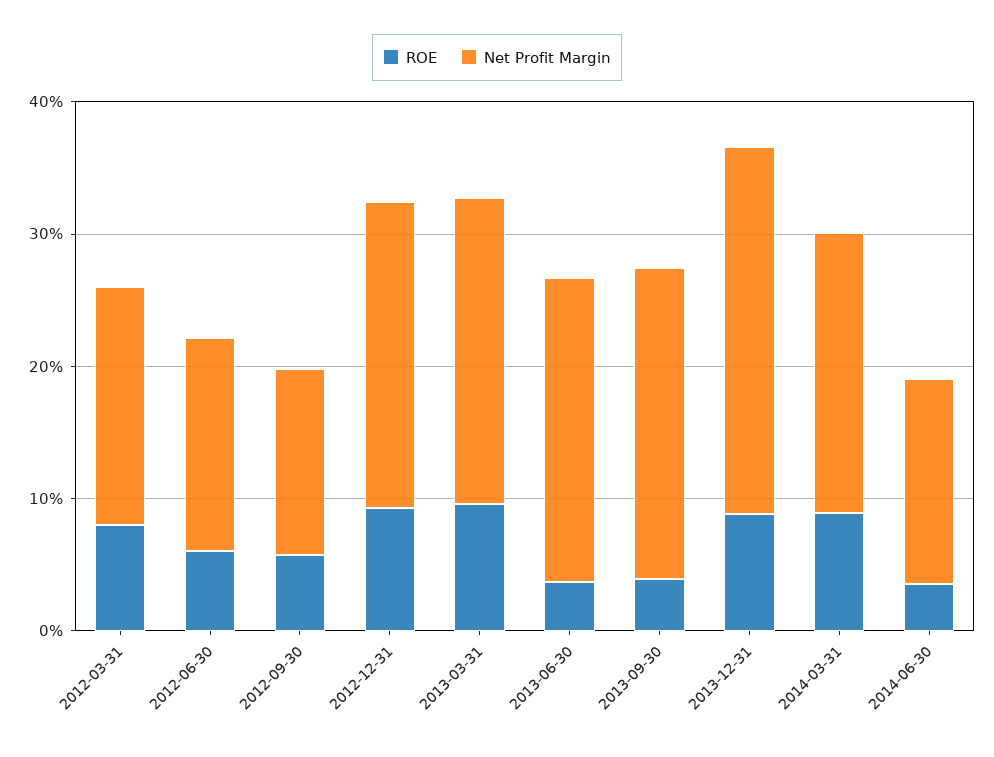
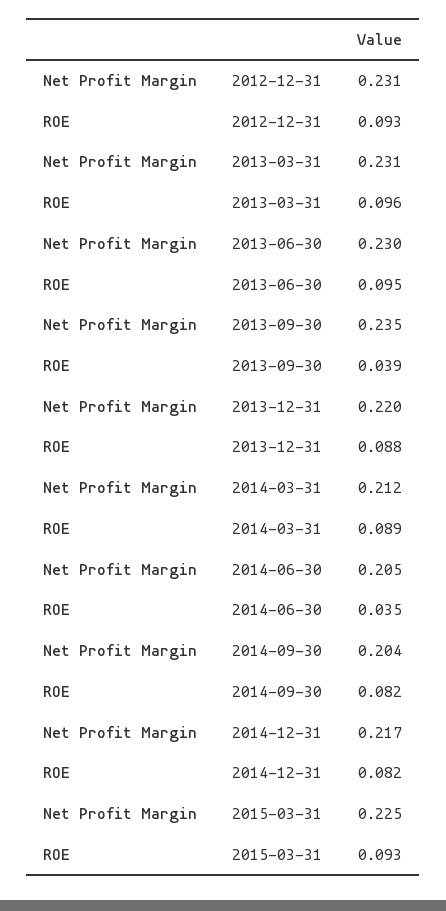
ROE, 2012-03-31: 0.08 -> none
Net Profit Margin, 2012-03-31: 0.18 -> none
ROE, 2012-06-30: 0.06 -> none
Net Profit Margin, 2012-06-30: 0.16 -> none
ROE, 2012-09-30: 0.06 -> none
Net Profit Margin, 2012-09-30: 0.14 -> none
ROE, 2013-06-30: 0.04 -> 0.095
Net Profit Margin, 2013-12-31: 0.28 -> 0.22
Net Profit Margin, 2014-06-30: 0.16 -> 0.205
Net Profit Margin, 2014-09-30: none -> 0.204
ROE, 2014-09-30: none -> 0.082
Net Profit Margin, 2014-12-31: none -> 0.217
ROE, 2014-12-31: none -> 0.082
Net Profit Margin, 2015-03-31: none -> 0.225
ROE, 2015-03-31: none -> 0.093

